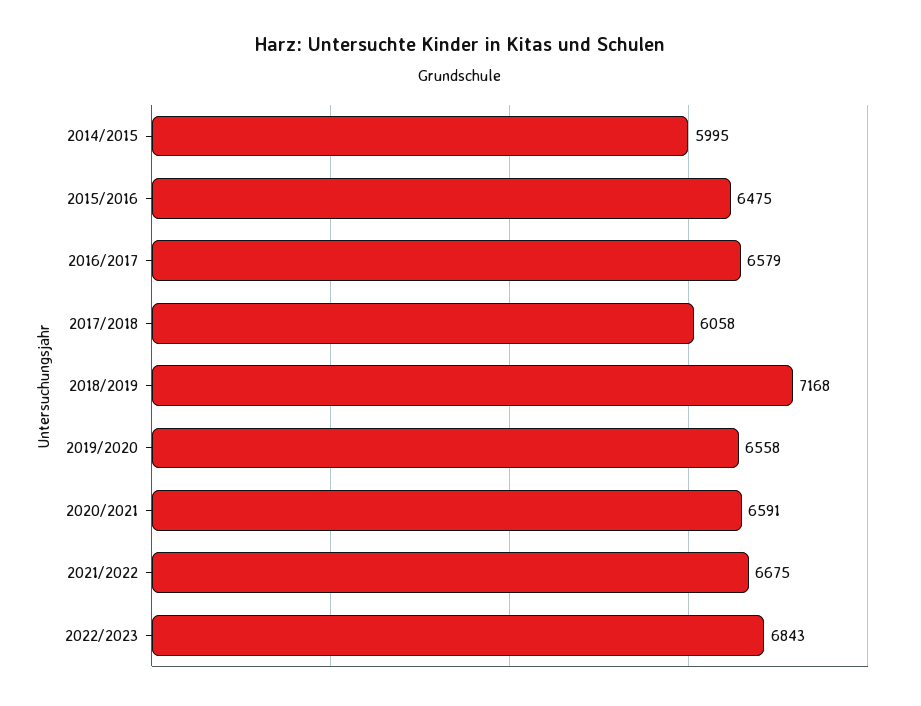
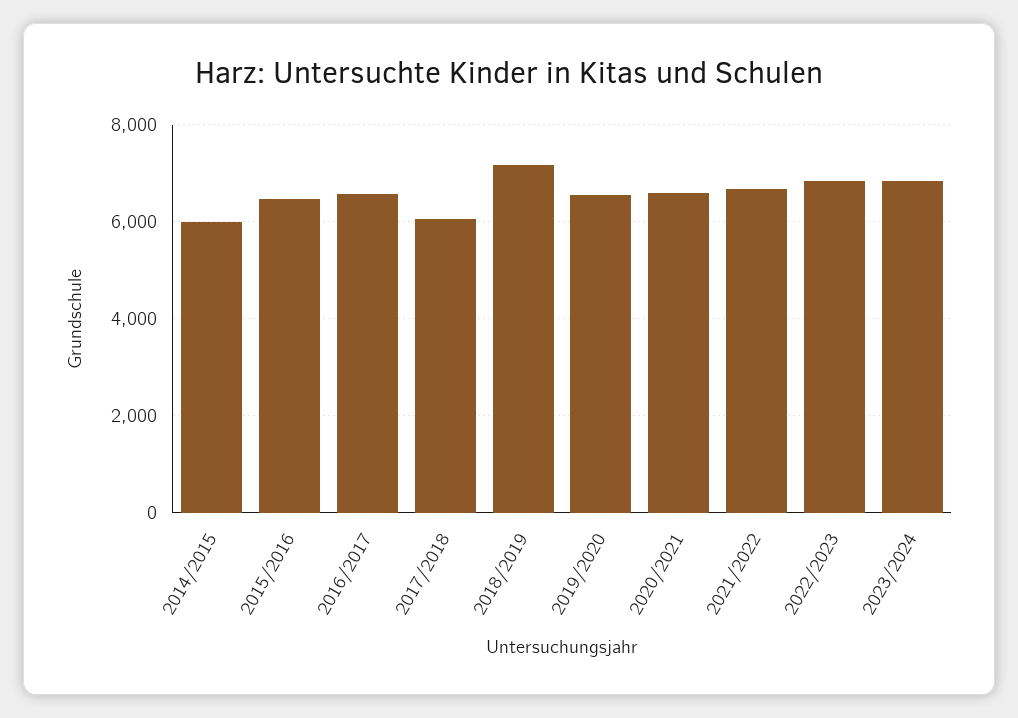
2023/2024: none -> 6800

